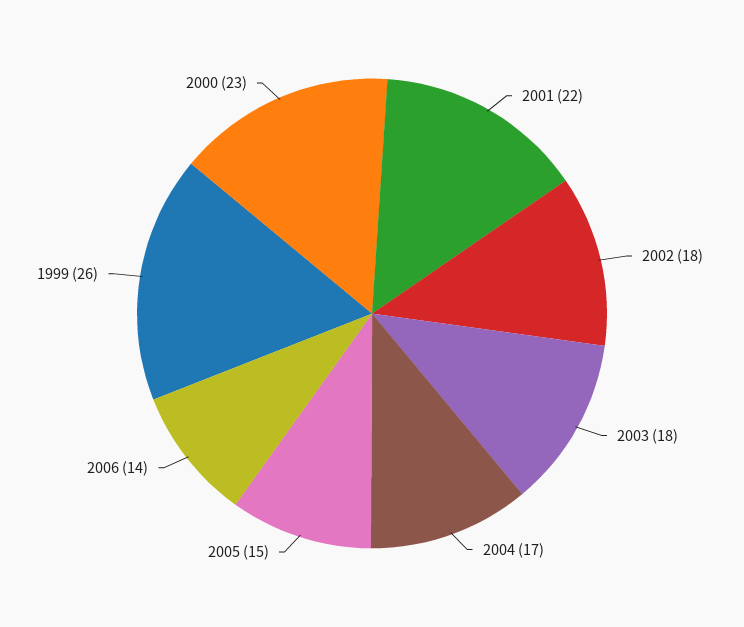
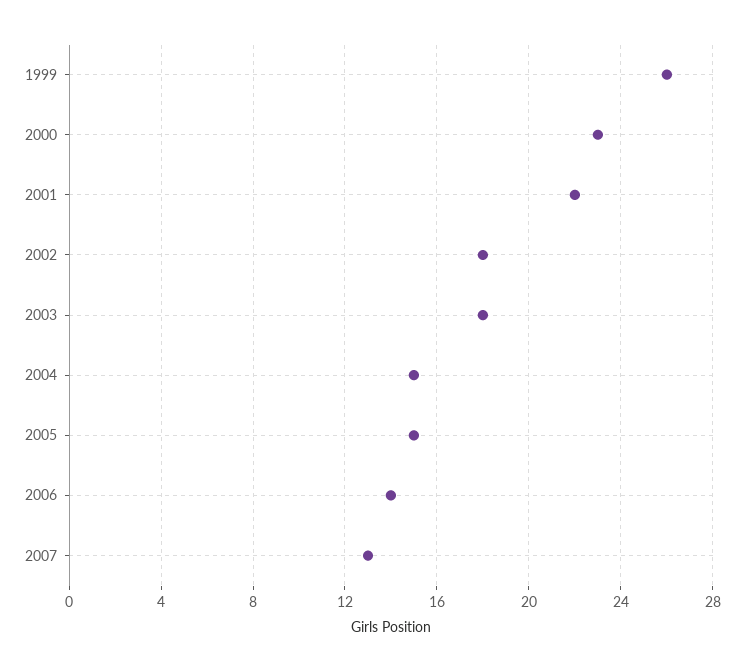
2004: 17 -> 15
2007: none -> 13

